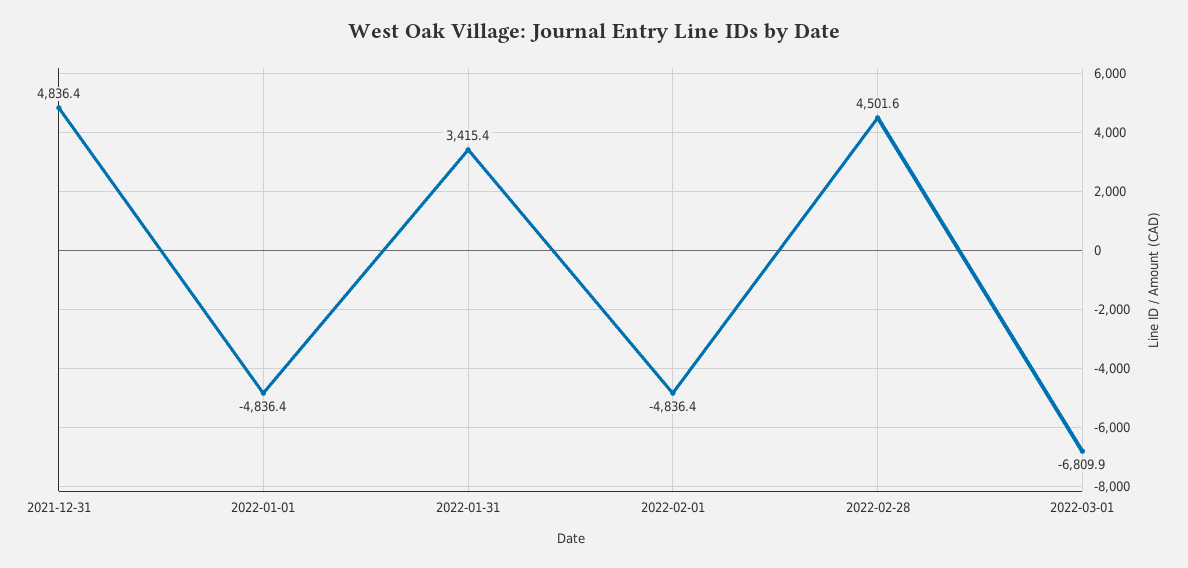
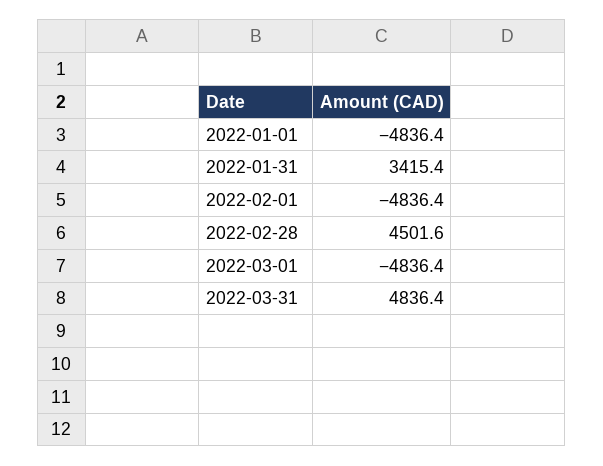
2021-12-31: 4836.4 -> none
2022-03-01: -6809.9 -> -4836.4
2022-03-31: none -> 4836.4

